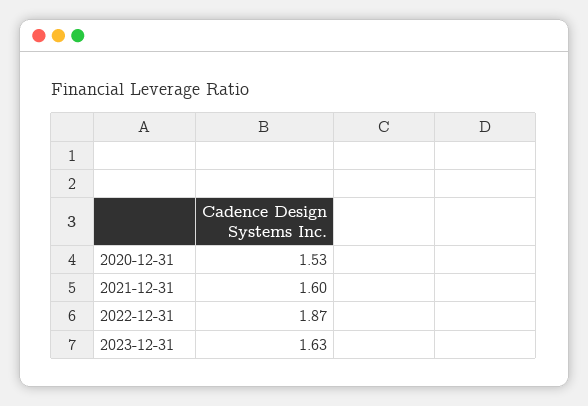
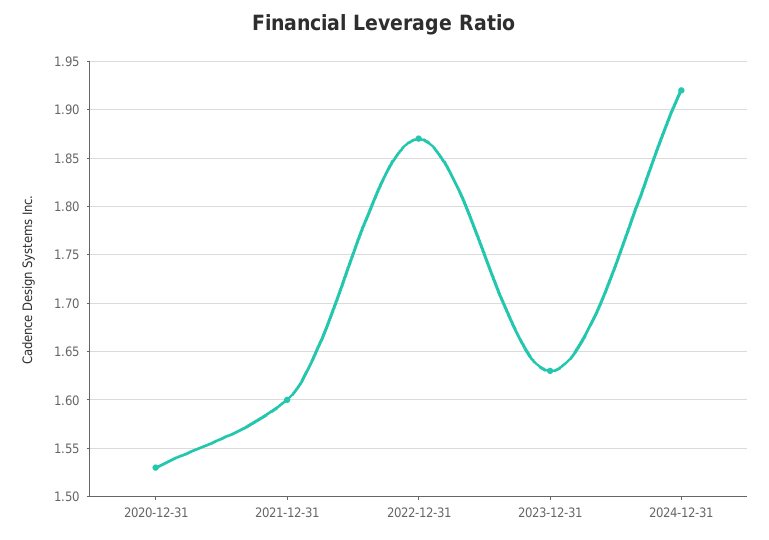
2024-12-31: none -> 1.92

